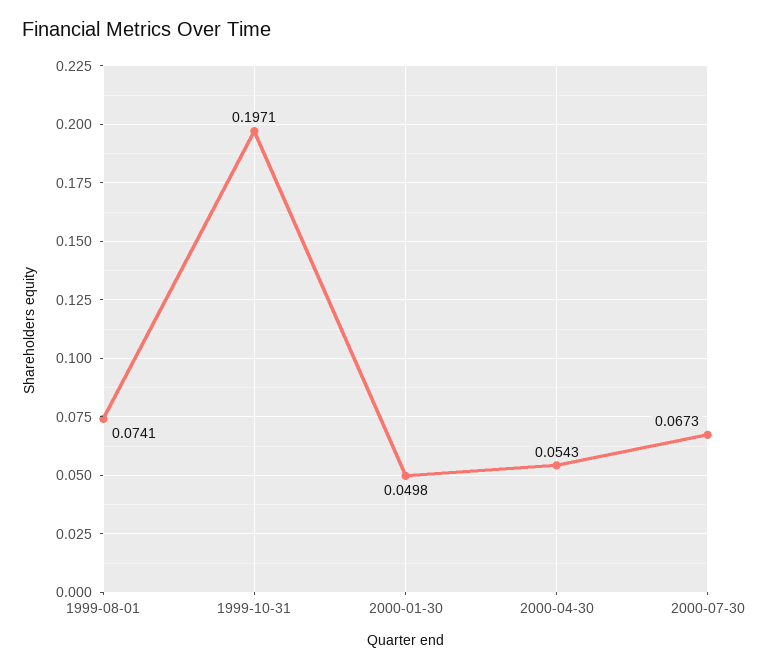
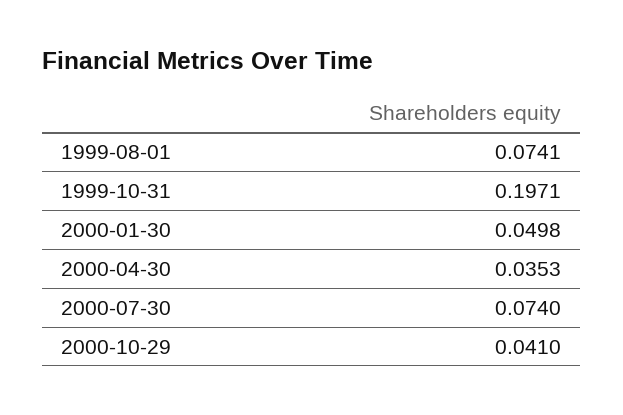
2000-04-30: 0.0543 -> 0.0353
2000-07-30: 0.0673 -> 0.074
2000-10-29: none -> 0.041

